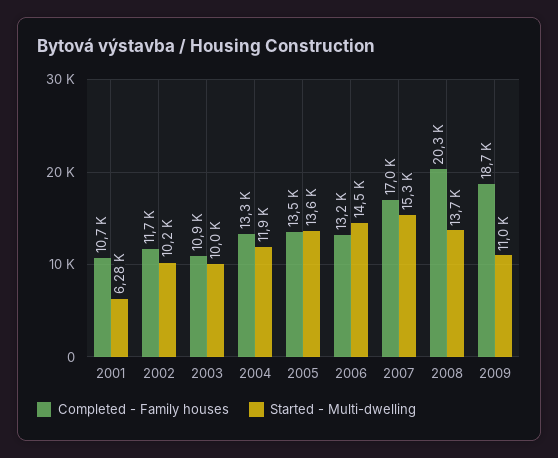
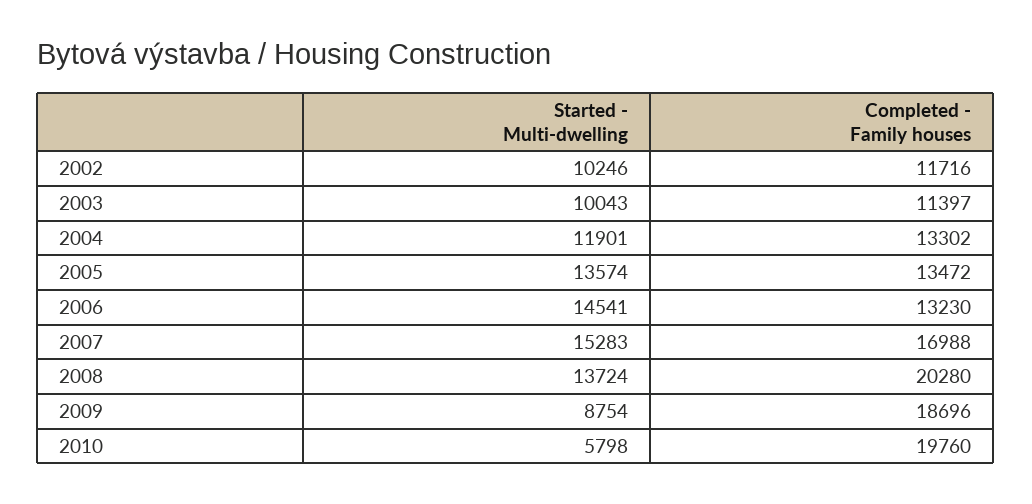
Completed - Family houses, 2001: 10700 -> none
Started - Multi-dwelling, 2001: 6280 -> none
Completed - Family houses, 2003: 10900 -> 11397
Started - Multi-dwelling, 2009: 11000 -> 8754
Started - Multi-dwelling, 2010: none -> 5798
Completed - Family houses, 2010: none -> 19760

